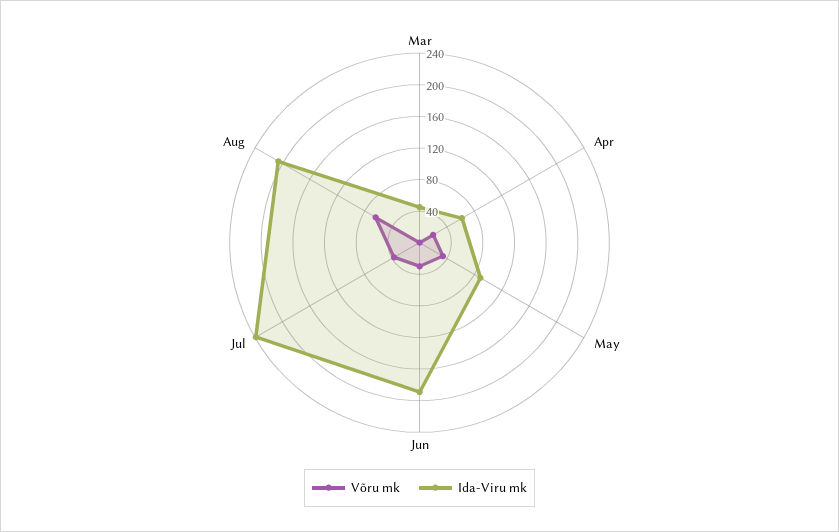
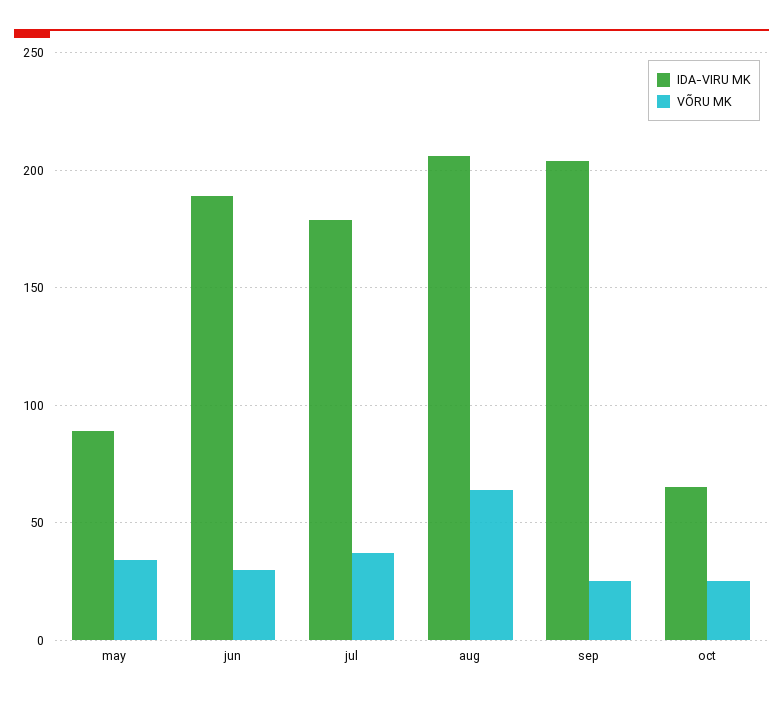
Võru mk, Mar: 0 -> none
Ida-Viru mk, Mar: 40 -> none
Võru mk, Apr: 20 -> none
Ida-Viru mk, Apr: 60 -> none
Ida-Viru mk, Jul: 240 -> 180
Ida-Viru mk, sep: none -> 205
Võru mk, sep: none -> 25
Ida-Viru mk, oct: none -> 65
Võru mk, oct: none -> 25

